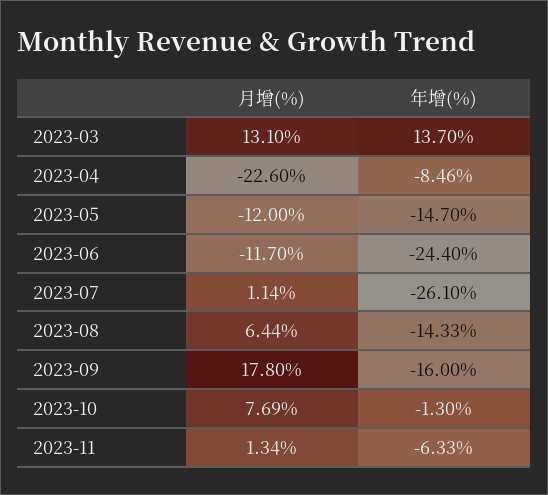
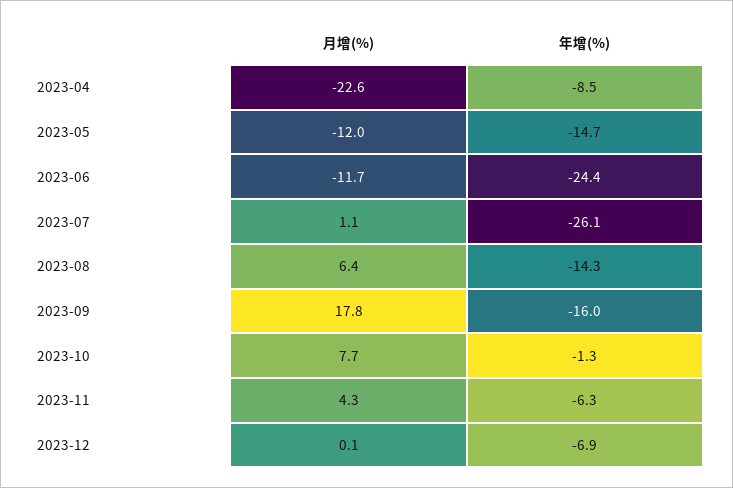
月增(%), 2023-03: 13.1 -> none
年增(%), 2023-03: 13.7 -> none
月增(%), 2023-11: 1.34 -> 4.3
月增(%), 2023-12: none -> 0.1
年增(%), 2023-12: none -> -6.9

